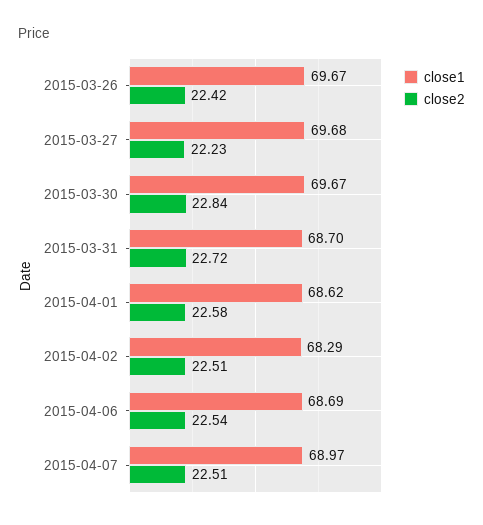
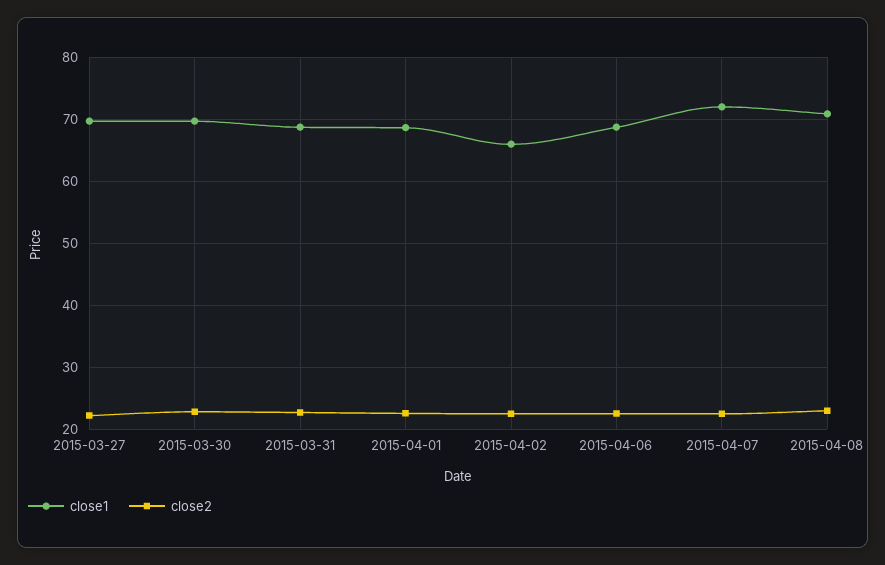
close1, 2015-03-26: 69.67 -> none
close2, 2015-03-26: 22.42 -> none
close1, 2015-04-02: 68.29 -> 66
close1, 2015-04-07: 68.97 -> 72
close1, 2015-04-08: none -> 71
close2, 2015-04-08: none -> 23

